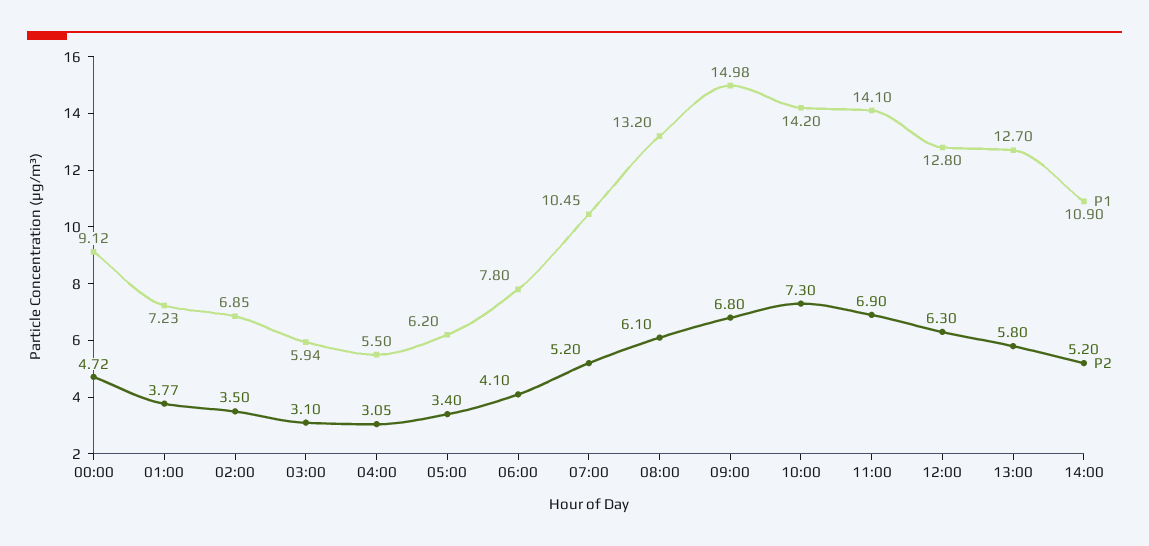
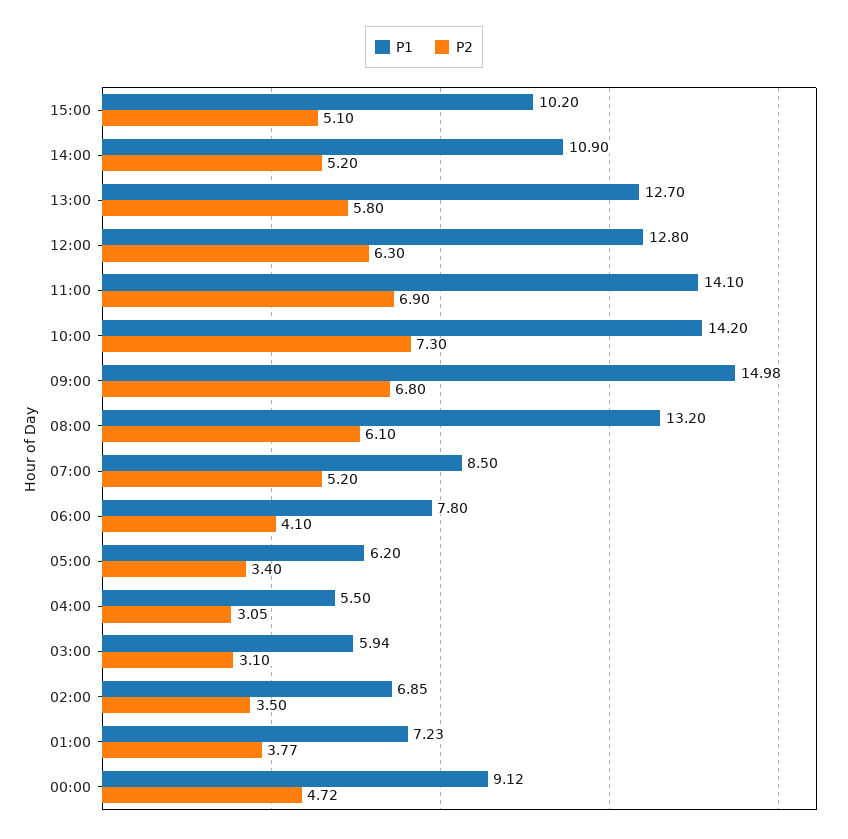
P1, 07:00: 10.45 -> 8.5
P1, 15:00: none -> 10.2
P2, 15:00: none -> 5.1

